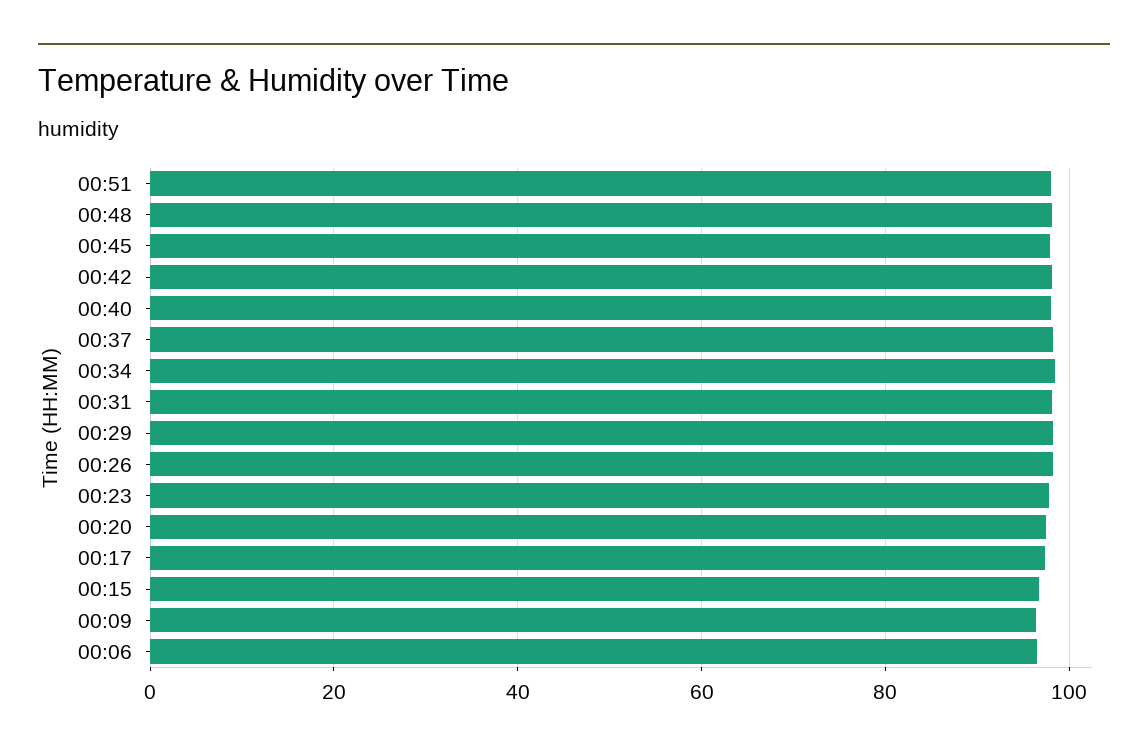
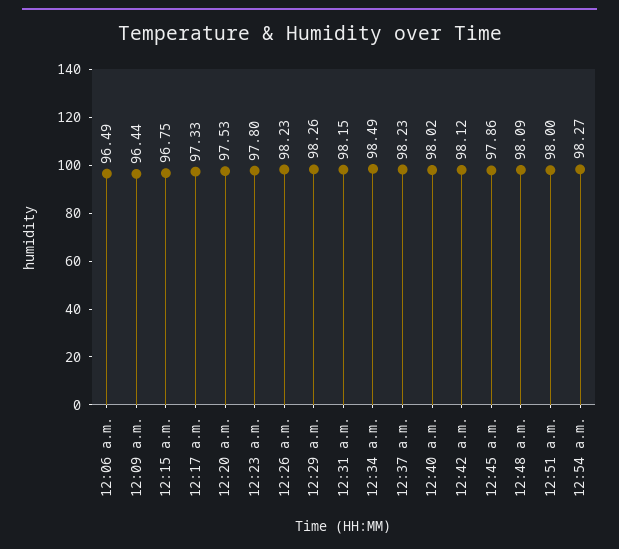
12:54 a.m.: none -> 98.27

